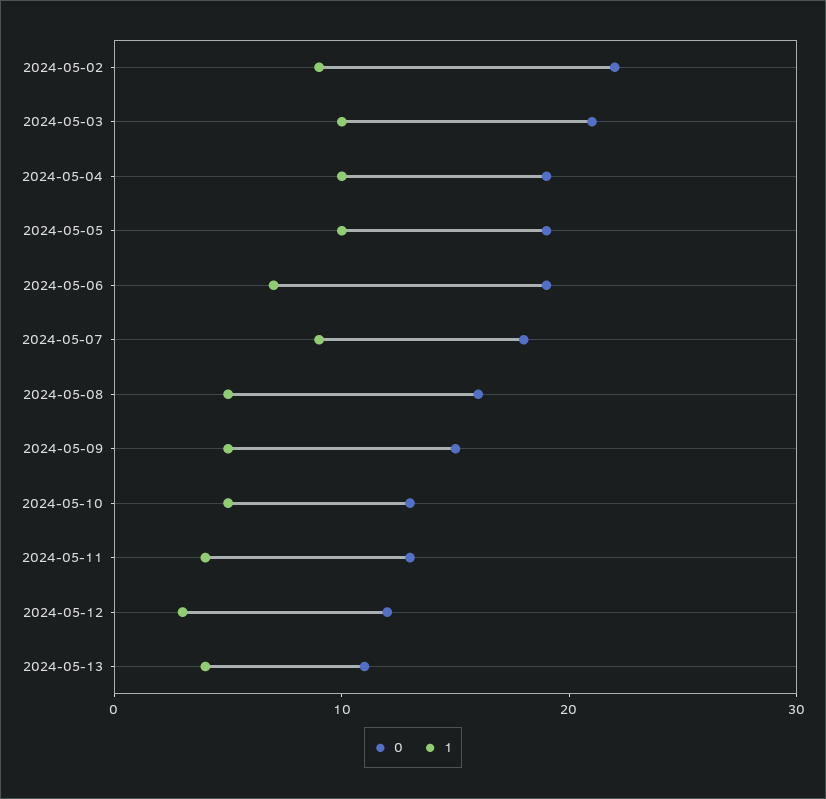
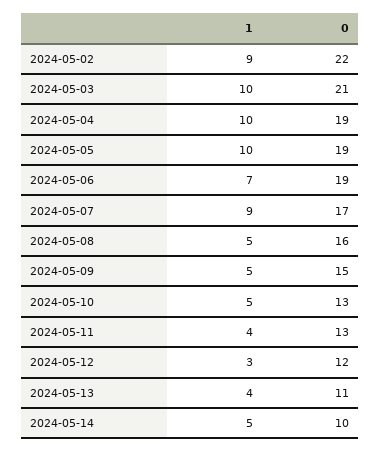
0, 2024-05-07: 18 -> 17
1, 2024-05-14: none -> 5
0, 2024-05-14: none -> 10

